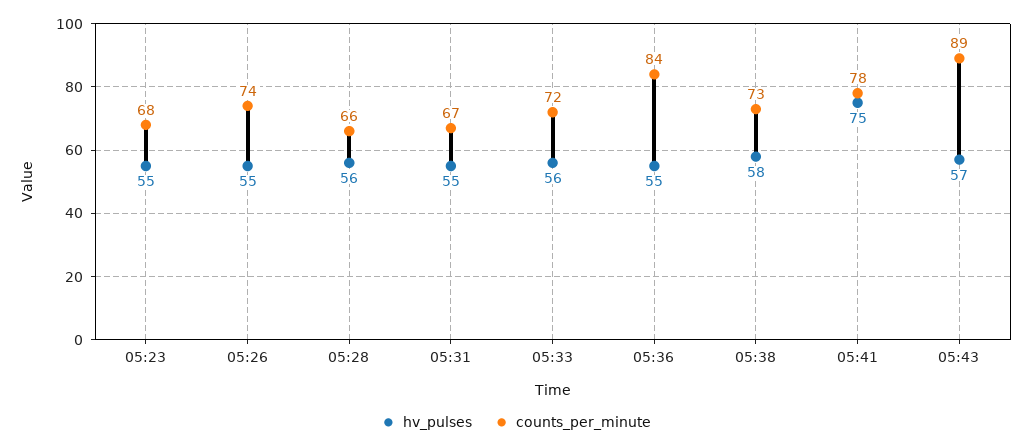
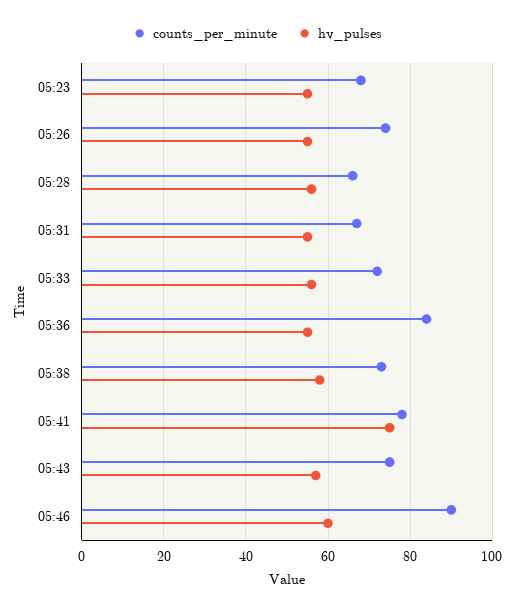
counts_per_minute, 05:43: 89 -> 75
counts_per_minute, 05:46: none -> 90
hv_pulses, 05:46: none -> 60

